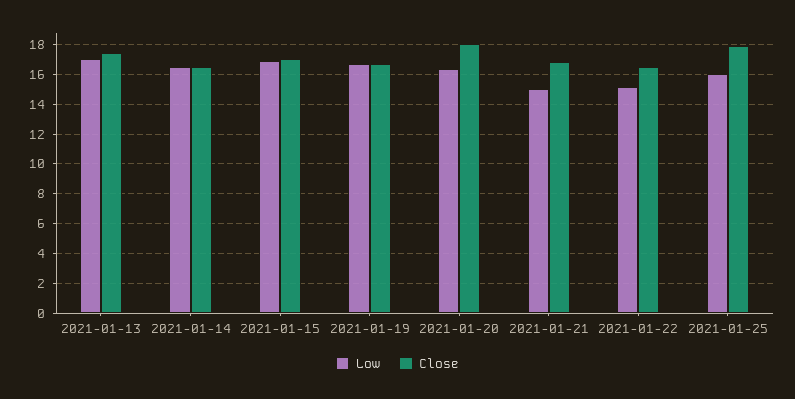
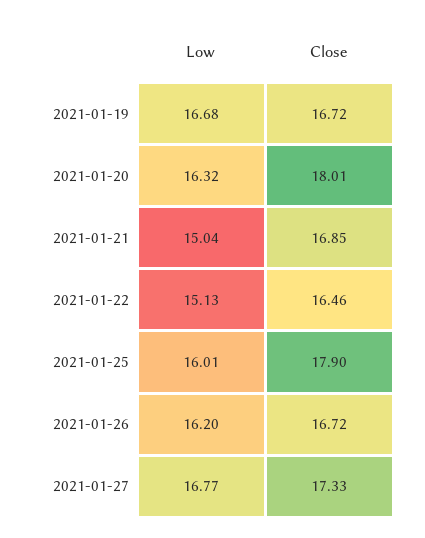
Low, 2021-01-13: 17 -> none
Close, 2021-01-13: 17.5 -> none
Low, 2021-01-14: 16.5 -> none
Close, 2021-01-14: 16.5 -> none
Low, 2021-01-15: 17 -> none
Close, 2021-01-15: 17 -> none
Low, 2021-01-26: none -> 16.2
Close, 2021-01-26: none -> 16.72
Low, 2021-01-27: none -> 16.77
Close, 2021-01-27: none -> 17.33

